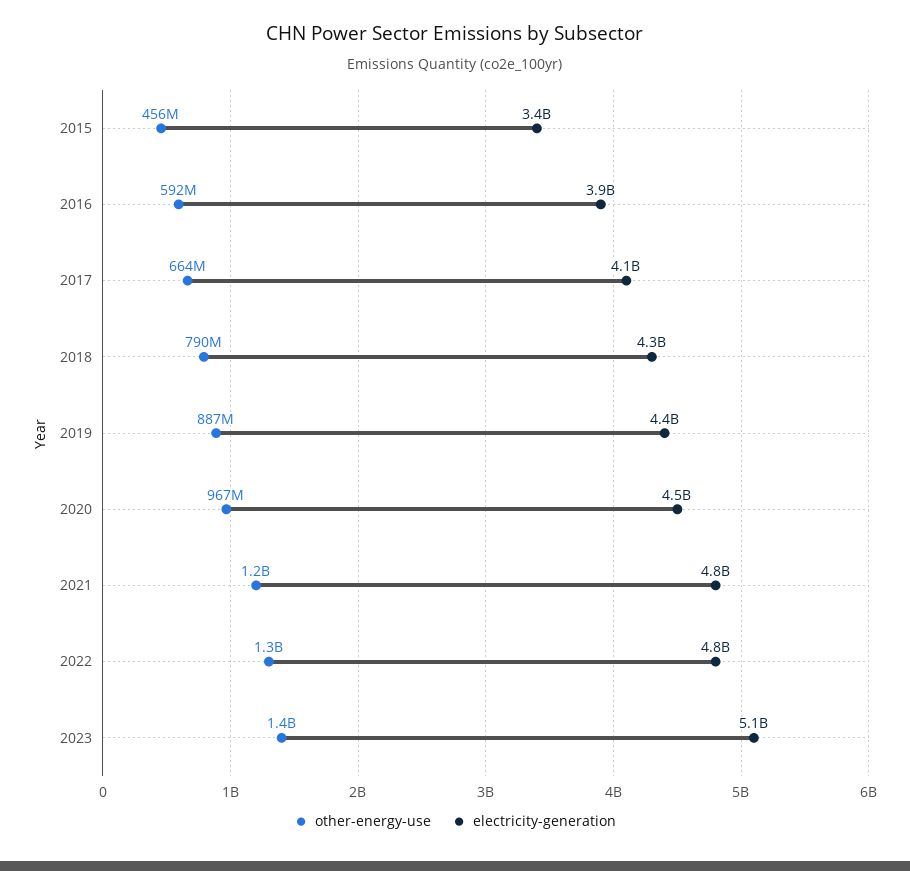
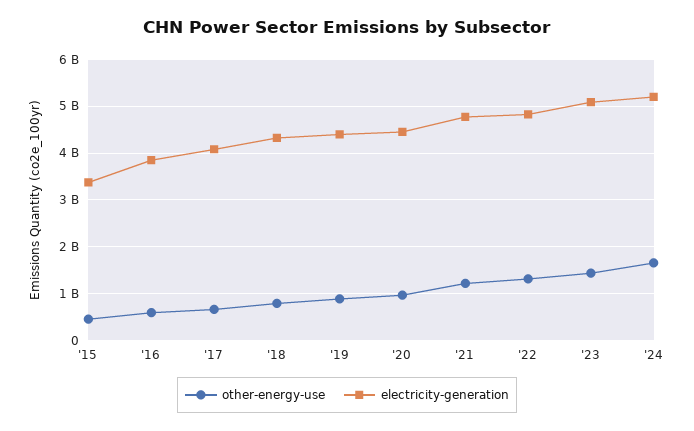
other-energy-use, '24: none -> 1600000000
electricity-generation, '24: none -> 5200000000

